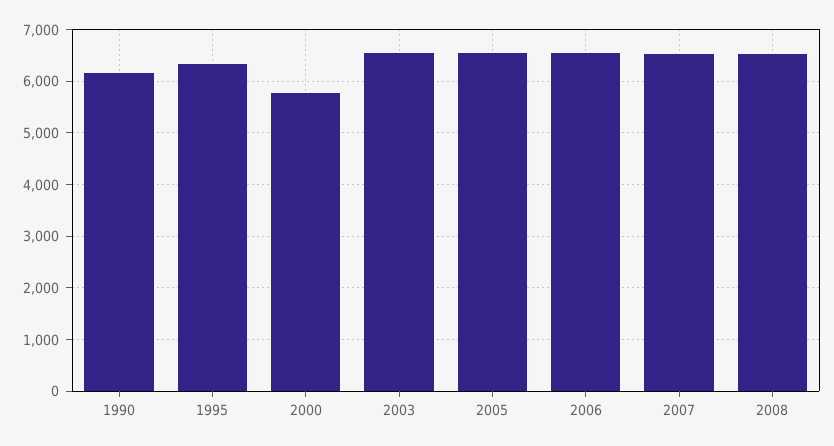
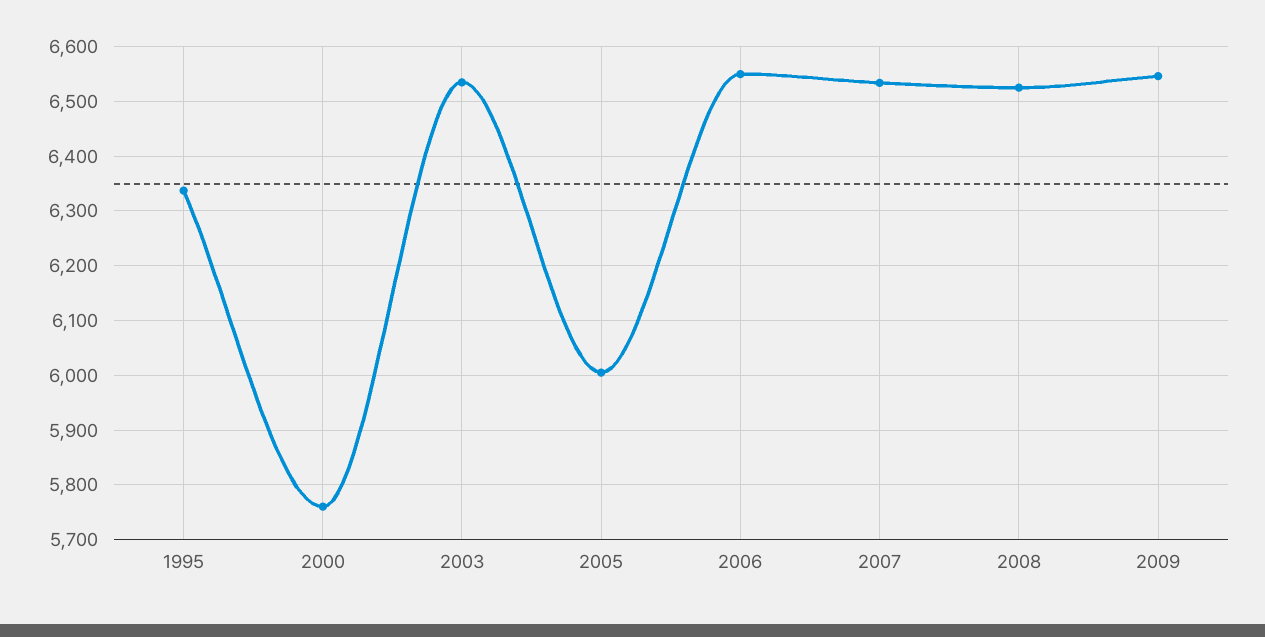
1990: 6200 -> none
2005: 6600 -> 6000
2009: none -> 6540

